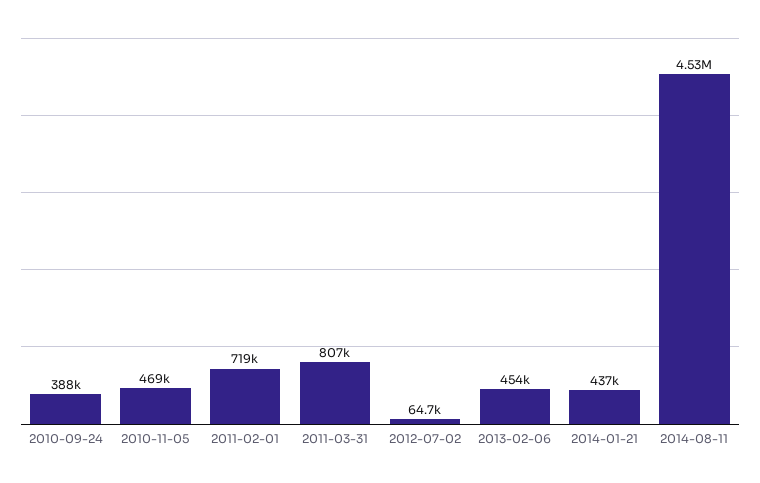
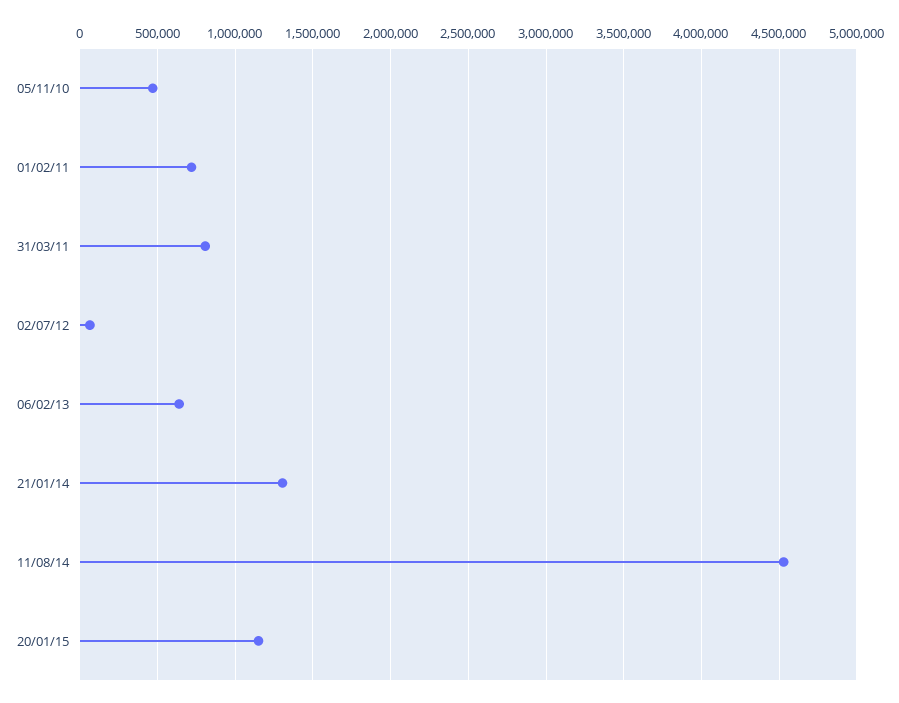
2010-09-24: 388000 -> none
2013-02-06: 454000 -> 650000
2014-01-21: 437000 -> 1300000
20/01/15: none -> 1150000

